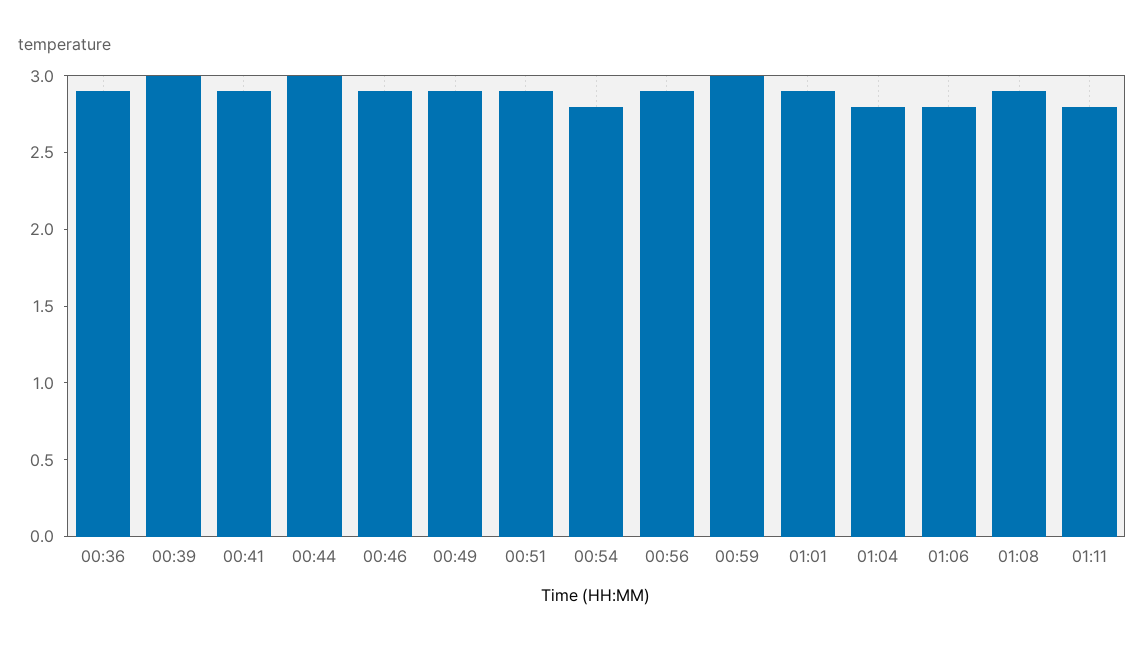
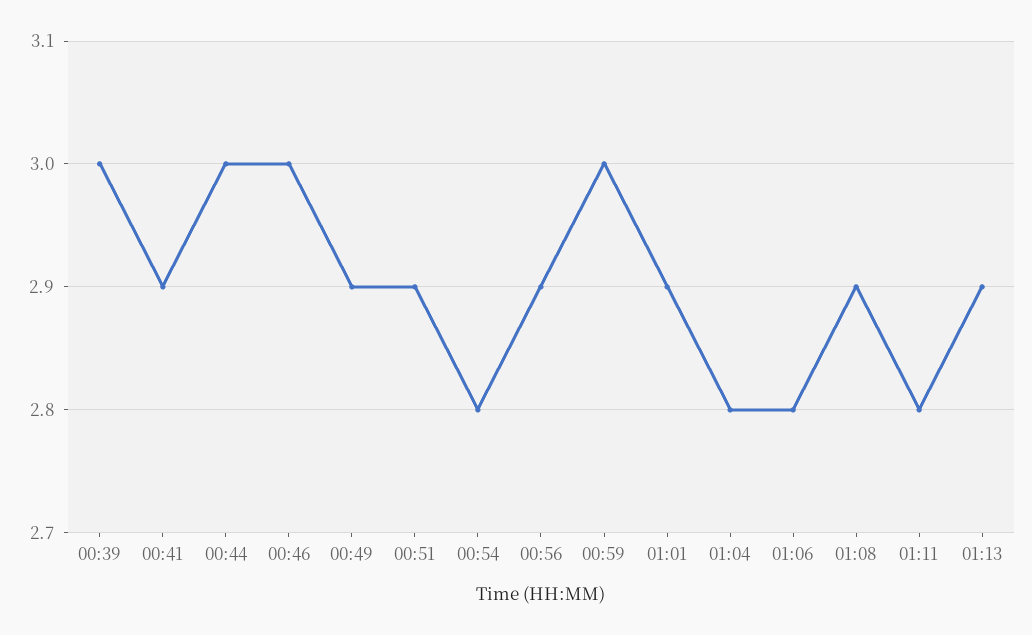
00:36: 2.9 -> none
00:46: 2.9 -> 3
01:13: none -> 2.9

